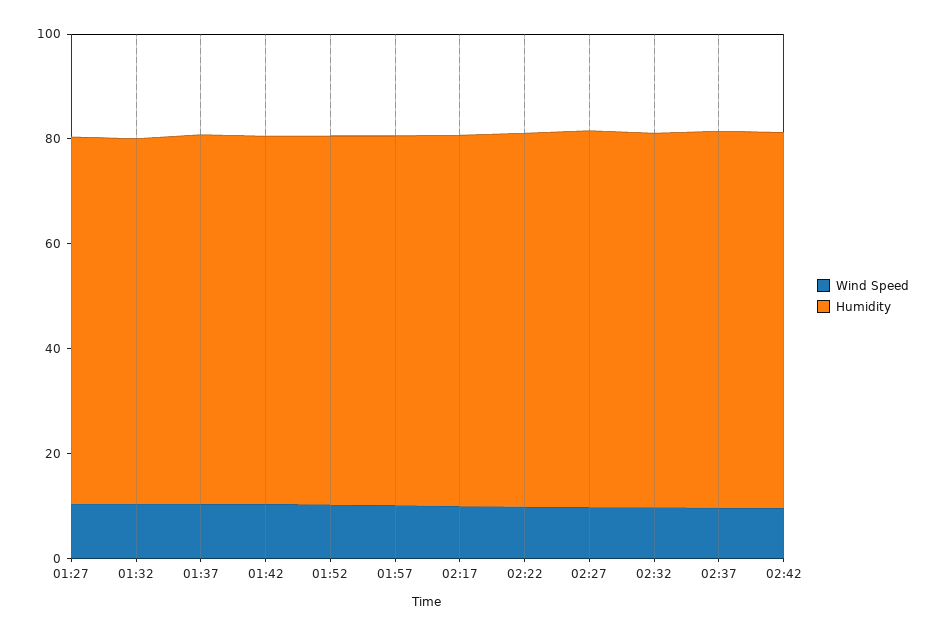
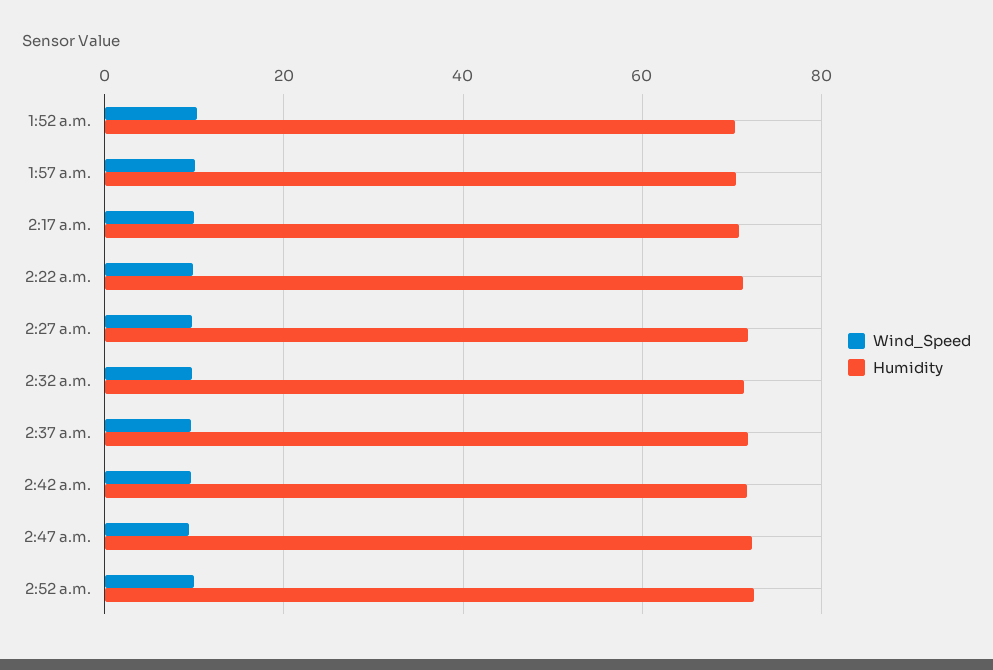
Wind Speed, 01:27: 10 -> none
Humidity, 01:27: 70 -> none
Wind Speed, 01:32: 10 -> none
Humidity, 01:32: 70 -> none
Wind Speed, 01:37: 10 -> none
Humidity, 01:37: 70 -> none
Wind Speed, 01:42: 10 -> none
Humidity, 01:42: 70 -> none
Wind Speed, 2:47 a.m.: none -> 10
Humidity, 2:47 a.m.: none -> 72
Wind Speed, 2:52 a.m.: none -> 10
Humidity, 2:52 a.m.: none -> 72

